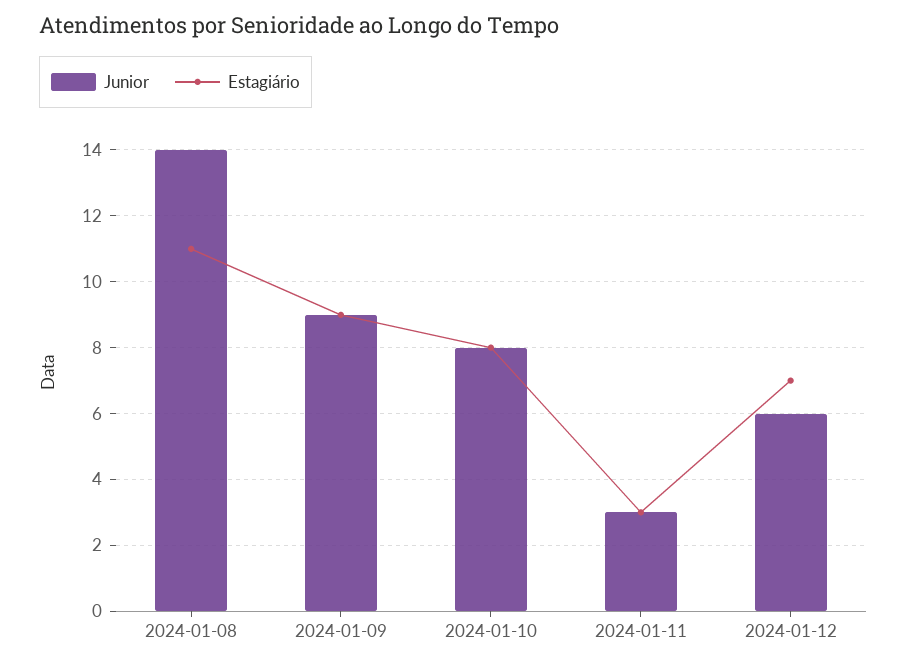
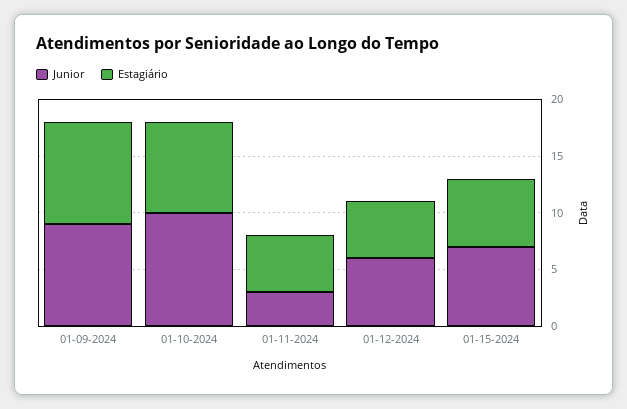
Junior, 2024-01-08: 14 -> none
Estagiário, 2024-01-08: 11 -> none
Junior, 2024-01-10: 8 -> 10
Estagiário, 2024-01-11: 3 -> 5
Estagiário, 2024-01-12: 7 -> 5
Junior, 01-15-2024: none -> 7
Estagiário, 01-15-2024: none -> 6

